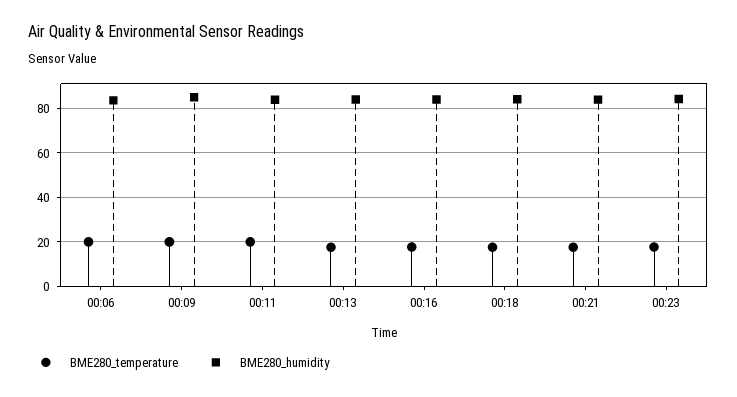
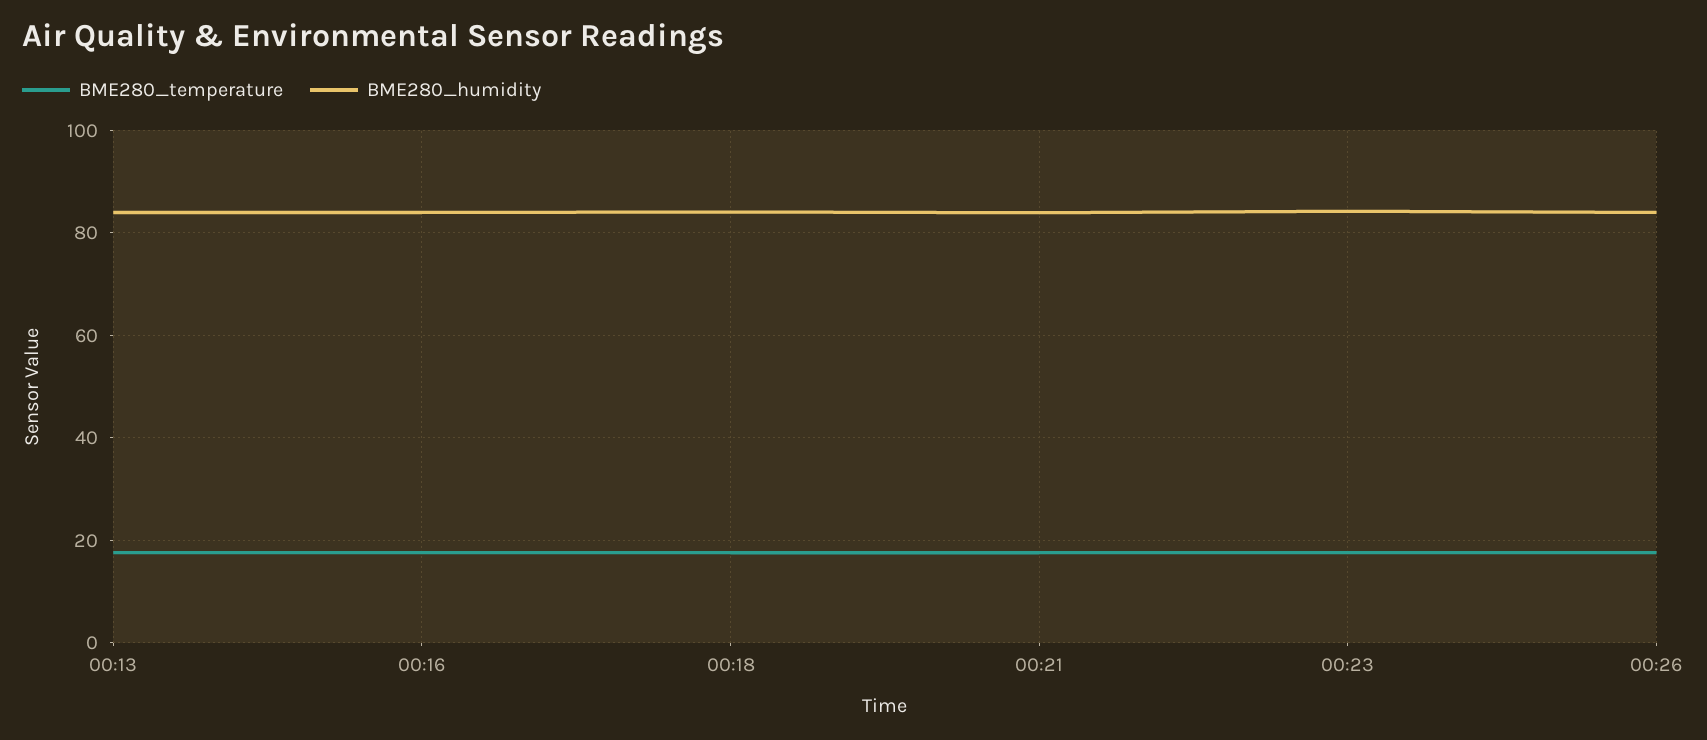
BME280_temperature, 00:06: 20 -> none
BME280_humidity, 00:06: 85 -> none
BME280_temperature, 00:09: 20 -> none
BME280_humidity, 00:09: 85 -> none
BME280_temperature, 00:11: 20 -> none
BME280_humidity, 00:11: 85 -> none
BME280_temperature, 00:26: none -> 18
BME280_humidity, 00:26: none -> 84

